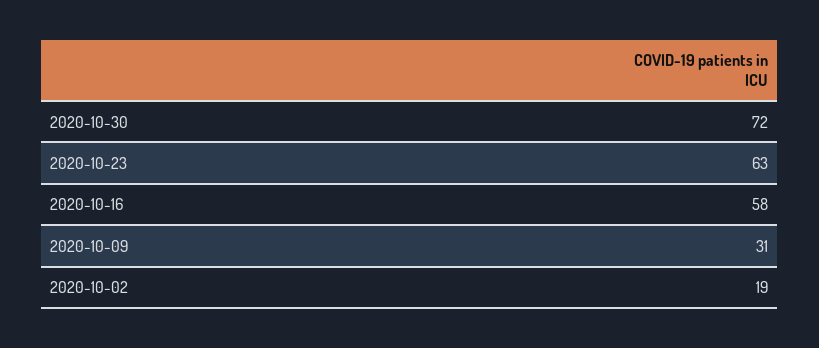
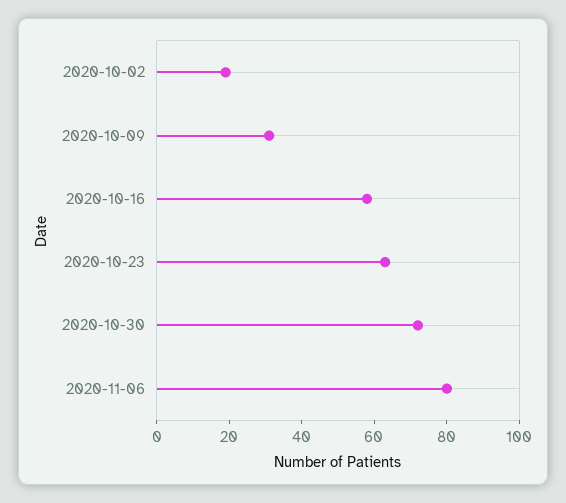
2020-11-06: none -> 80

